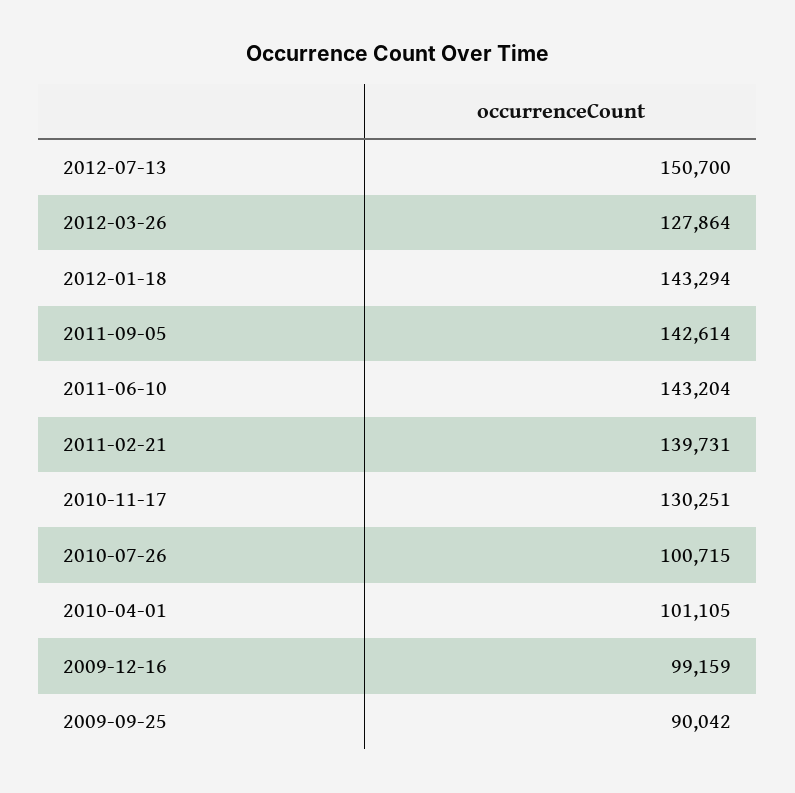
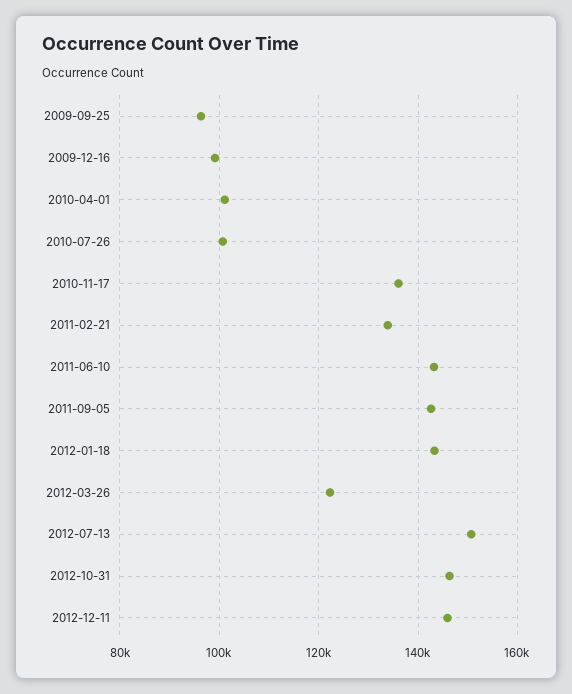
2012-03-26: 127864 -> 122000
2011-02-21: 139731 -> 134000
2010-11-17: 130251 -> 136000
2009-09-25: 90042 -> 96000
2012-10-31: none -> 146000
2012-12-11: none -> 146000

